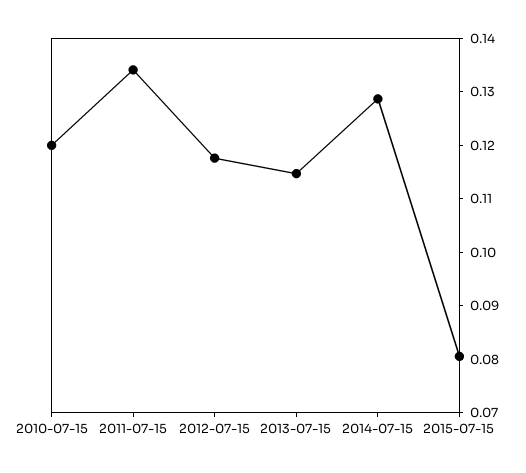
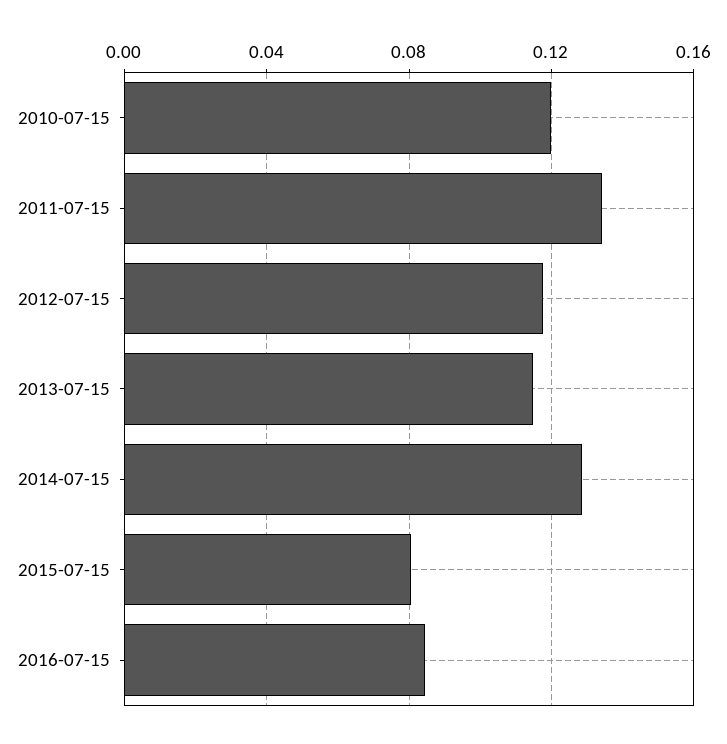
2016-07-15: none -> 0.085

